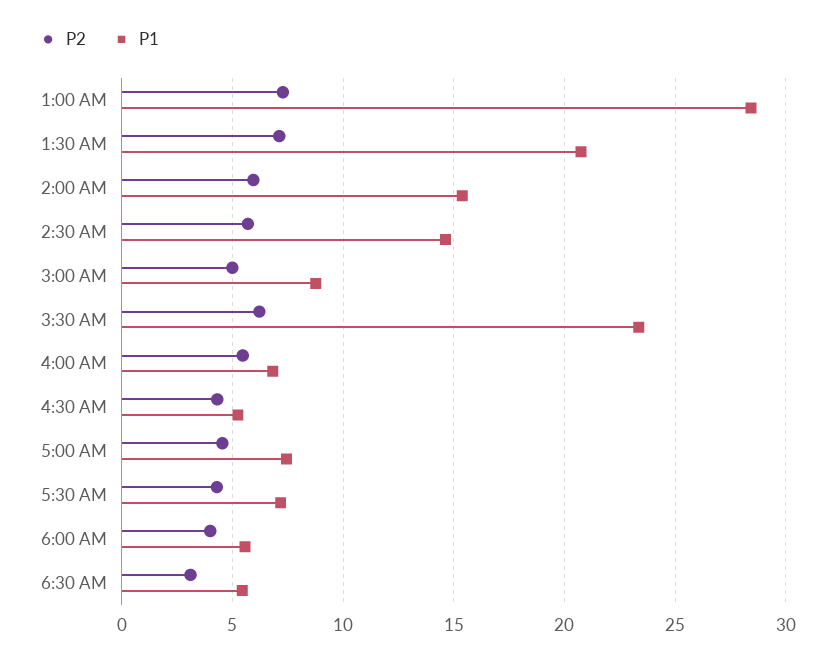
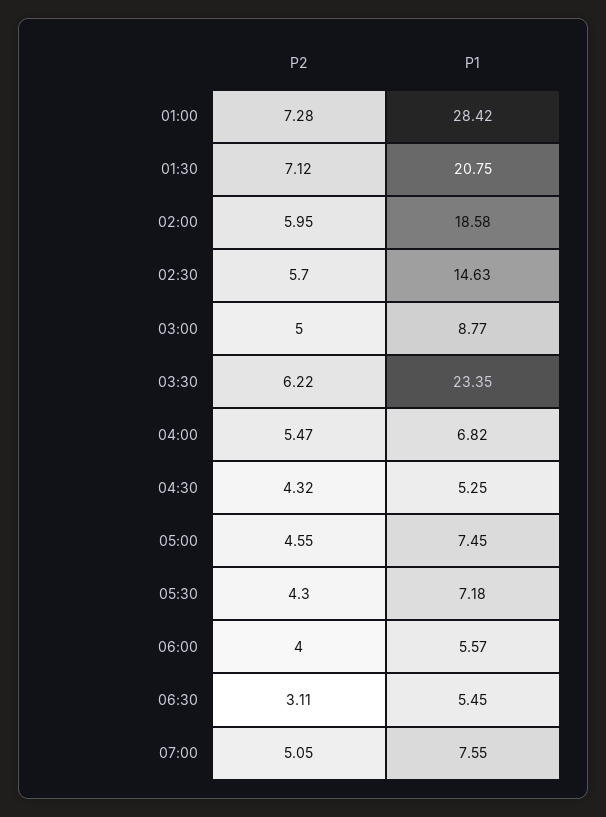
P1, 2:00 AM: 15.5 -> 18.58
P2, 07:00: none -> 5.05
P1, 07:00: none -> 7.55

